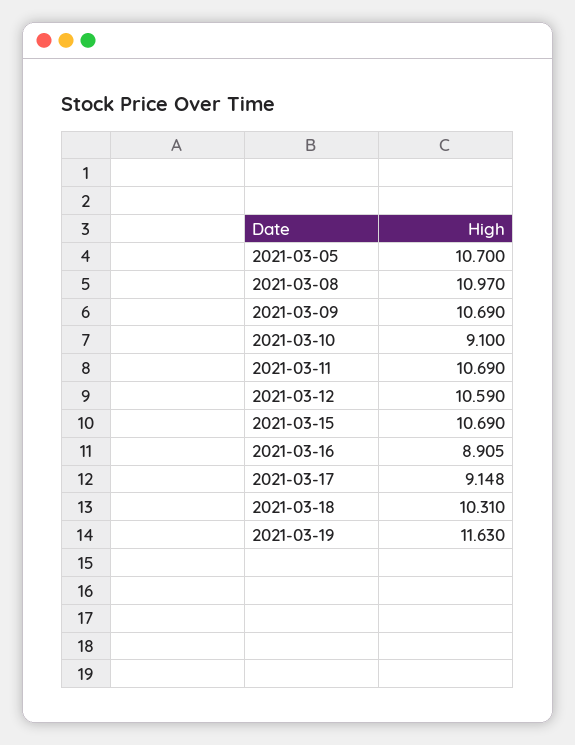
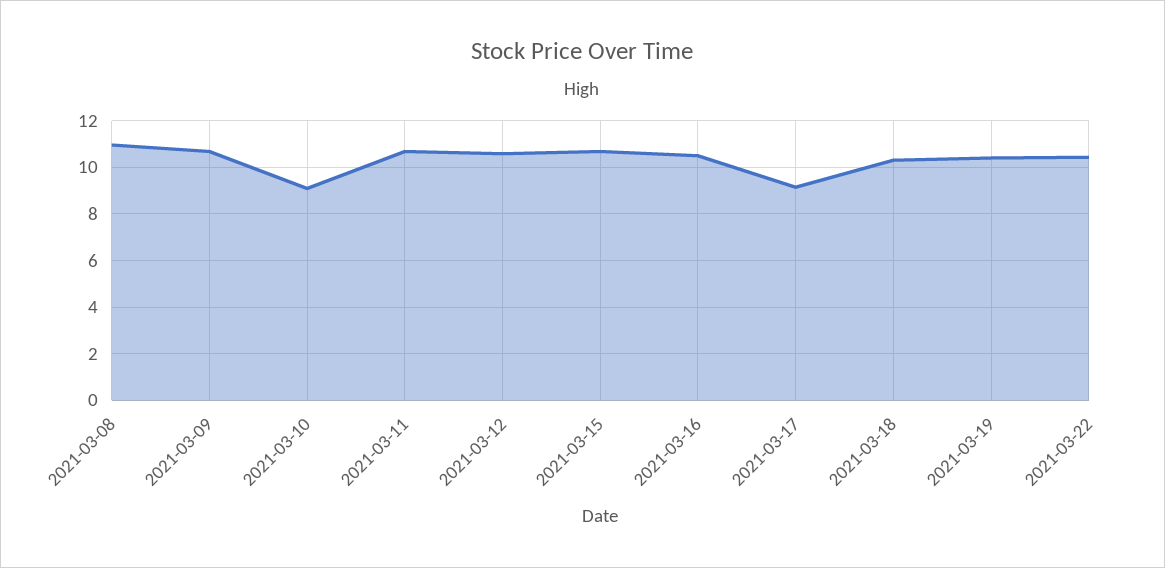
2021-03-05: 10.7 -> none
2021-03-16: 8.905 -> 10.5
2021-03-19: 11.63 -> 10.5
2021-03-22: none -> 10.5

